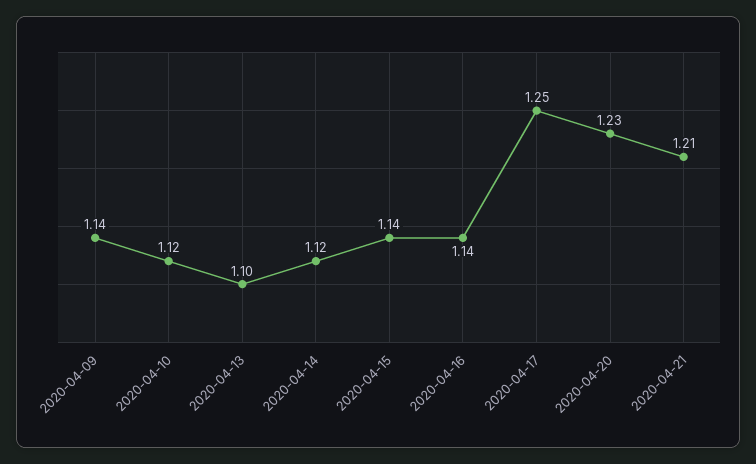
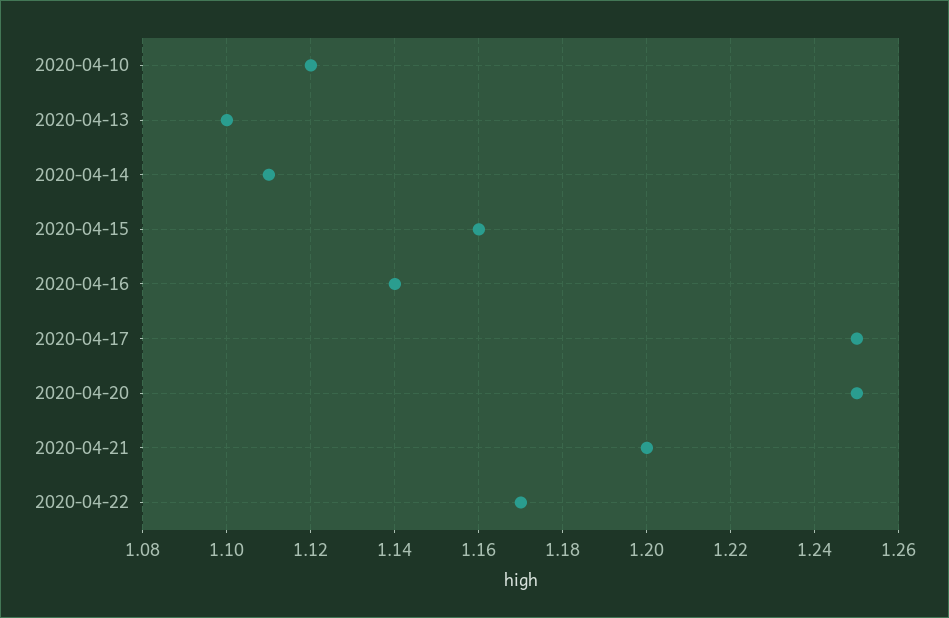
2020-04-09: 1.14 -> none
2020-04-14: 1.12 -> 1.11
2020-04-15: 1.14 -> 1.16
2020-04-20: 1.23 -> 1.25
2020-04-21: 1.21 -> 1.2
2020-04-22: none -> 1.17

